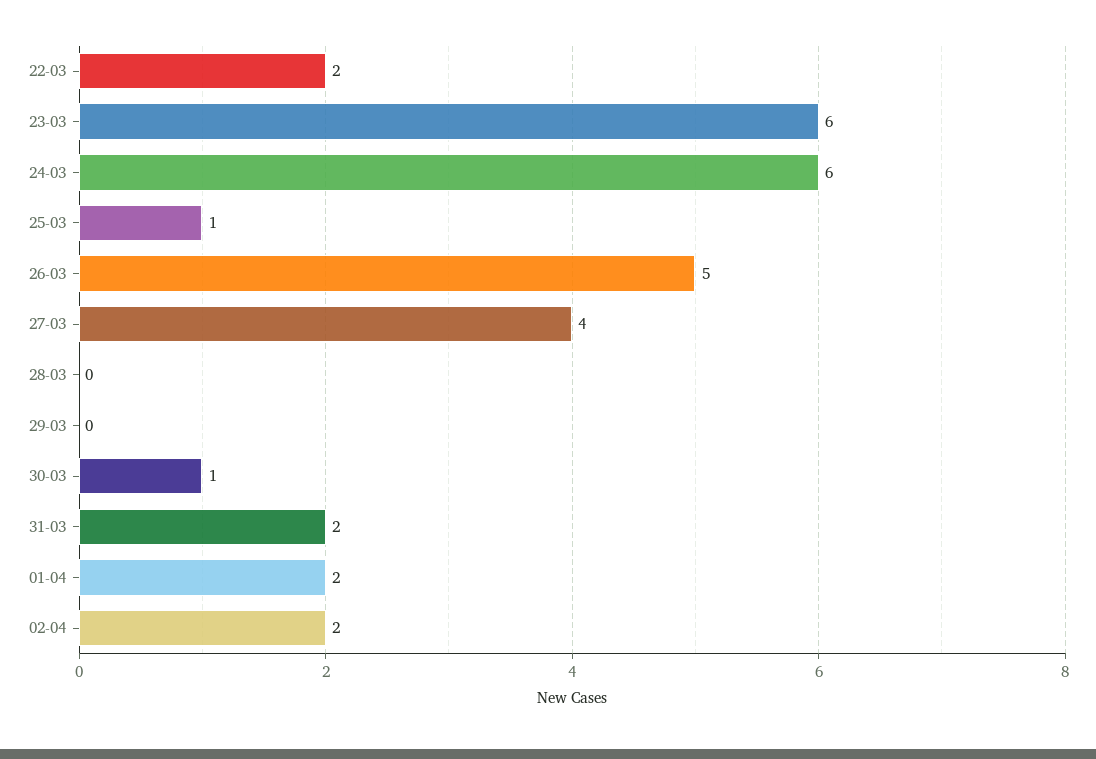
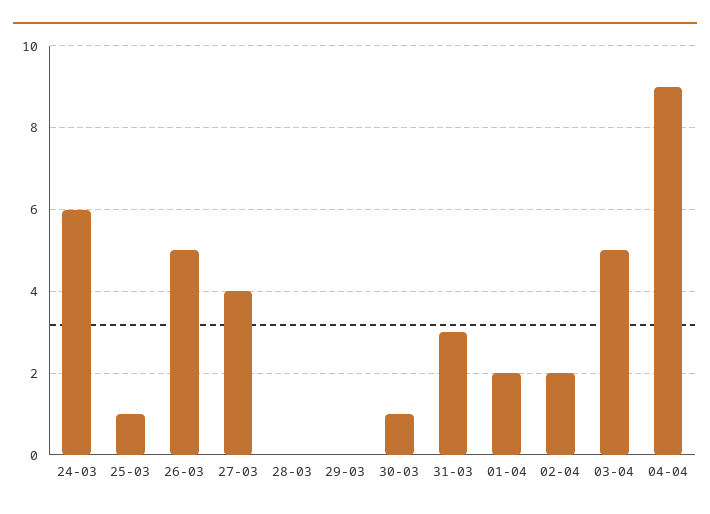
22-03: 2 -> none
23-03: 6 -> none
31-03: 2 -> 3
03-04: none -> 5
04-04: none -> 9

